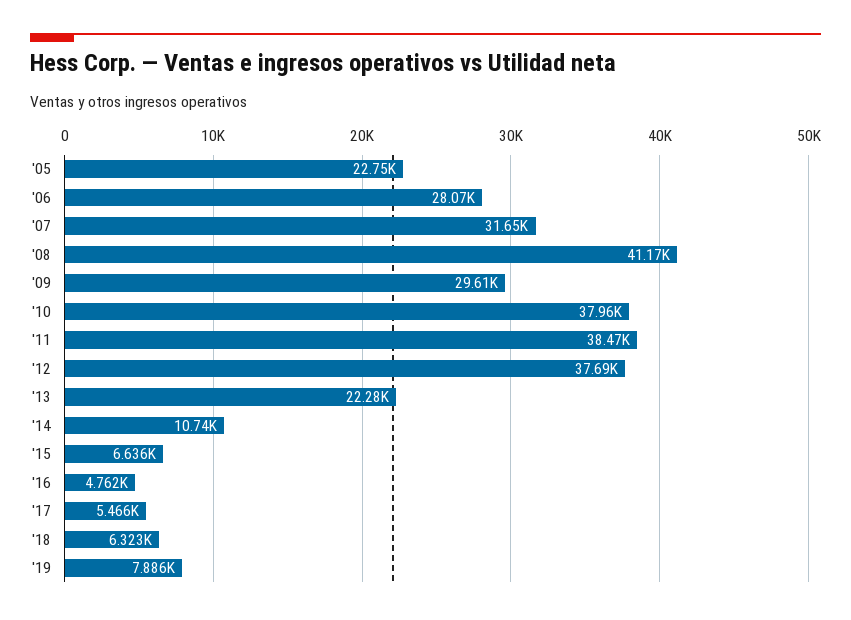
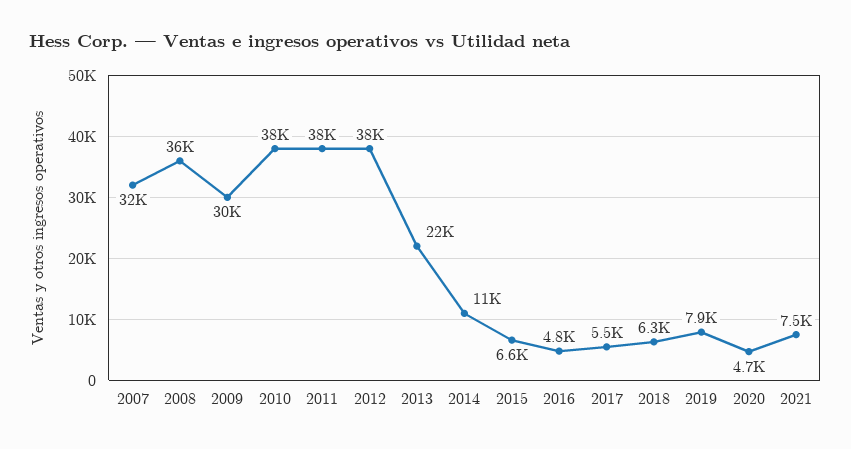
'05: 22750 -> none
'06: 28070 -> none
'08: 41170 -> 36000
2020: none -> 4700
2021: none -> 7500

